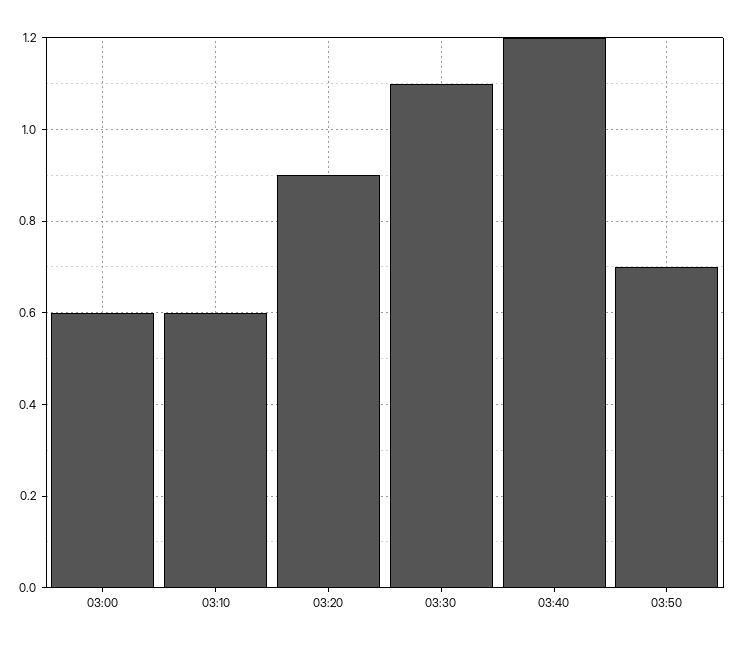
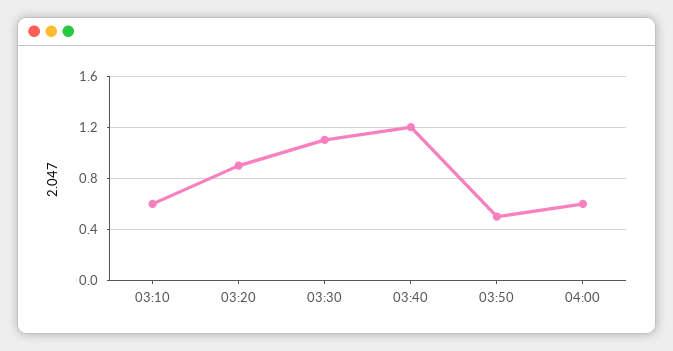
03:00: 0.6 -> none
03:50: 0.7 -> 0.5
04:00: none -> 0.6

